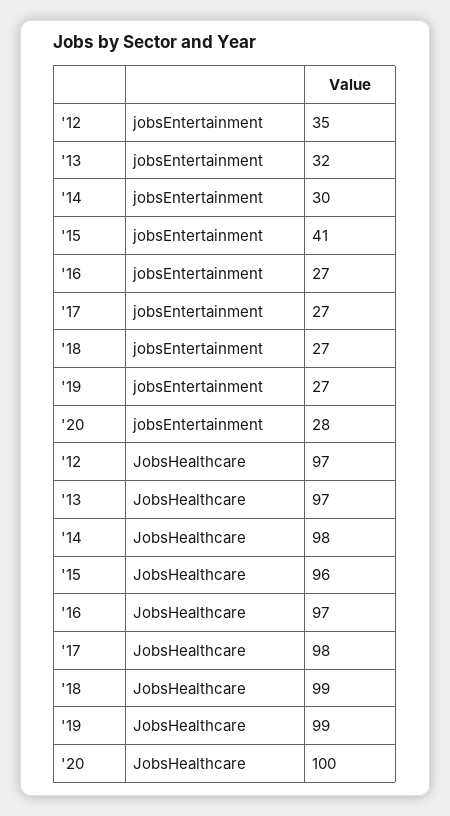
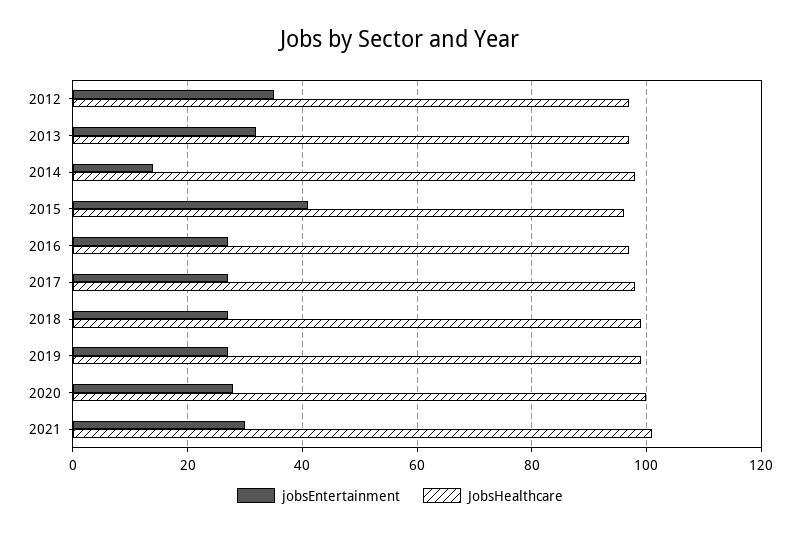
jobsEntertainment, '14: 30 -> 15
jobsEntertainment, 2021: none -> 30
JobsHealthcare, 2021: none -> 100

